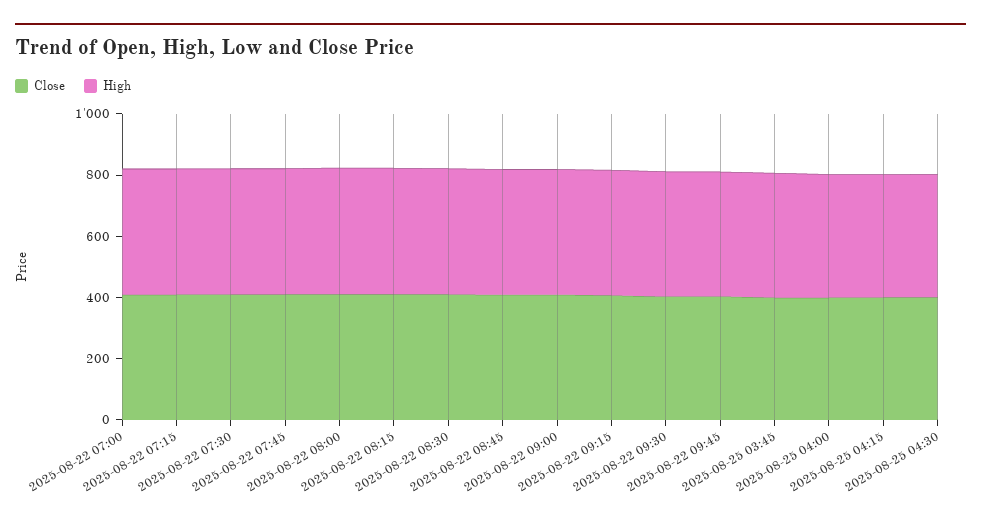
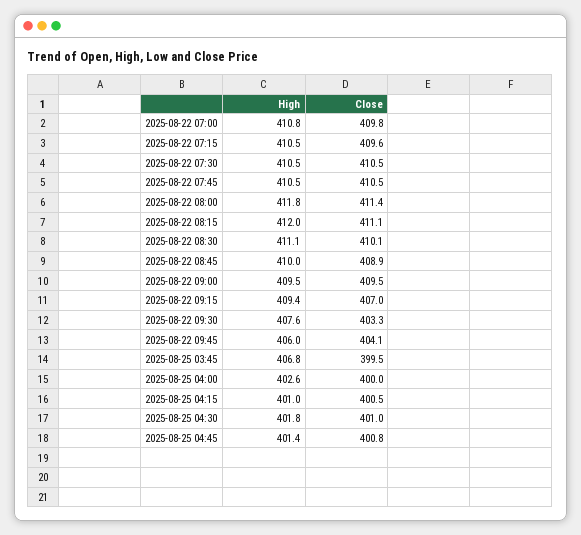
High, 2025-08-25 04:45: none -> 401.4
Close, 2025-08-25 04:45: none -> 400.8

